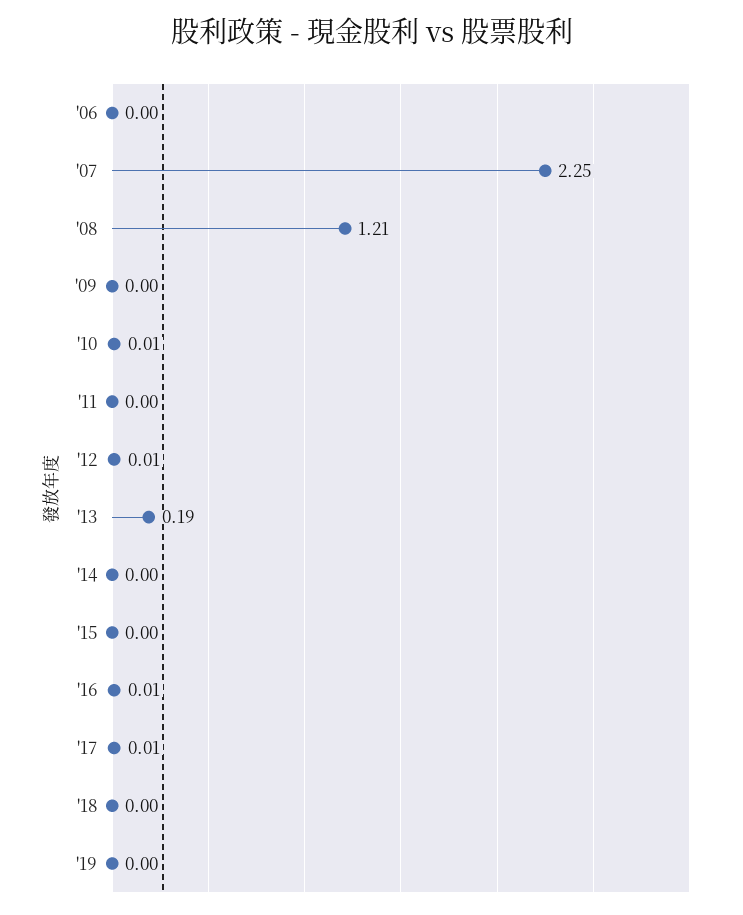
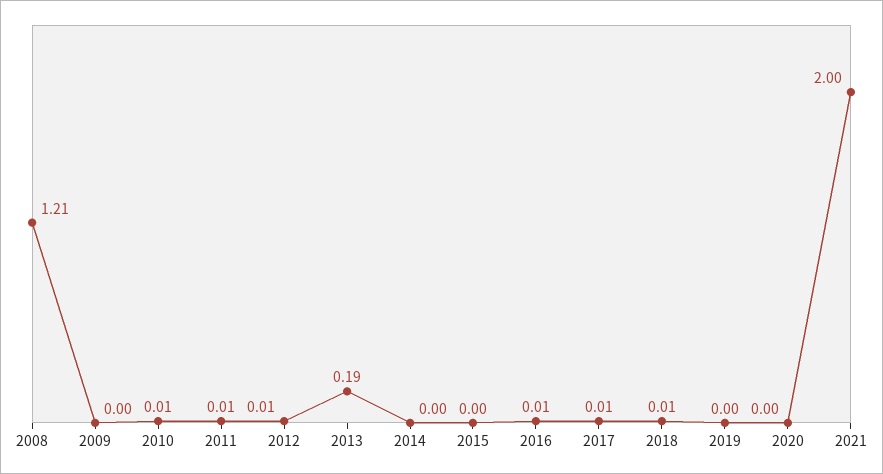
'06: 0 -> none
'07: 2.25 -> none
'11: 0 -> 0.01
'18: 0 -> 0.01
2020: none -> 0
2021: none -> 2

